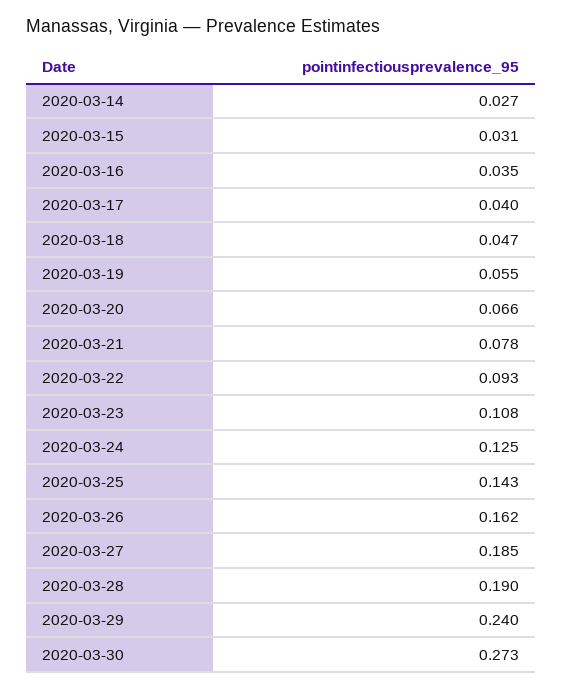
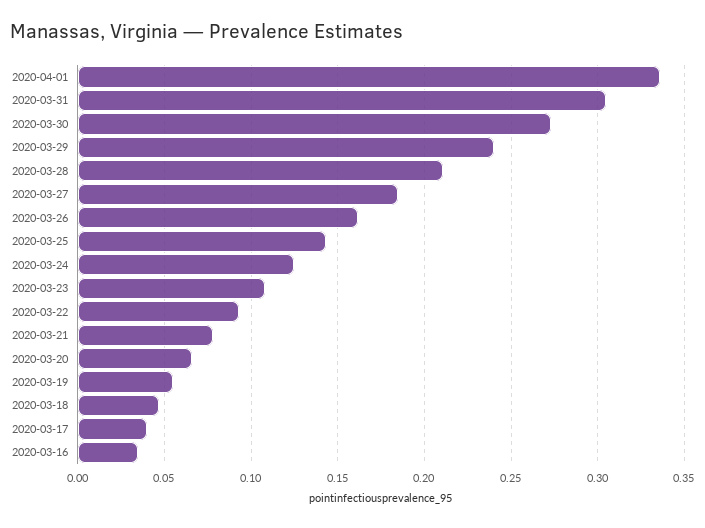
2020-03-14: 0.027 -> none
2020-03-15: 0.031 -> none
2020-03-28: 0.19 -> 0.21
2020-04-01: none -> 0.335
2020-03-31: none -> 0.305

